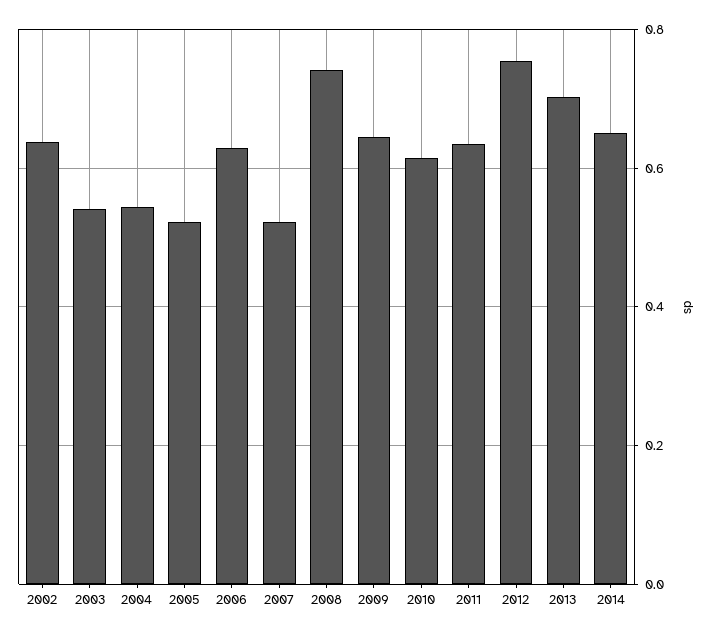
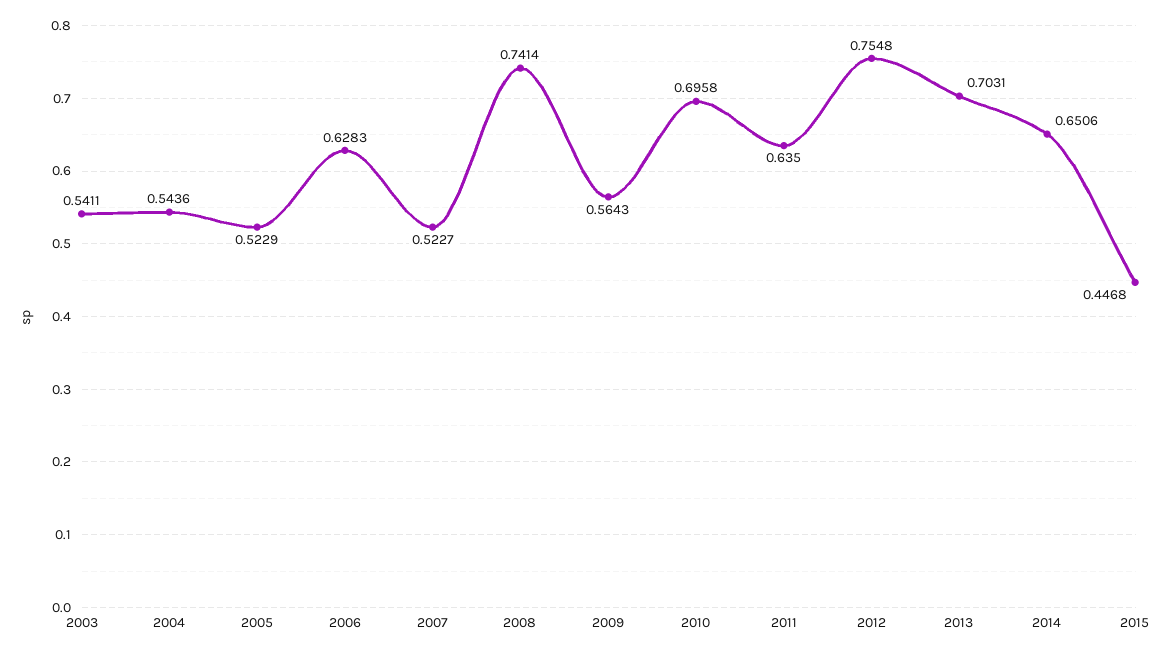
2002: 0.64 -> none
2009: 0.64 -> 0.5643
2010: 0.62 -> 0.6958
2015: none -> 0.4468

